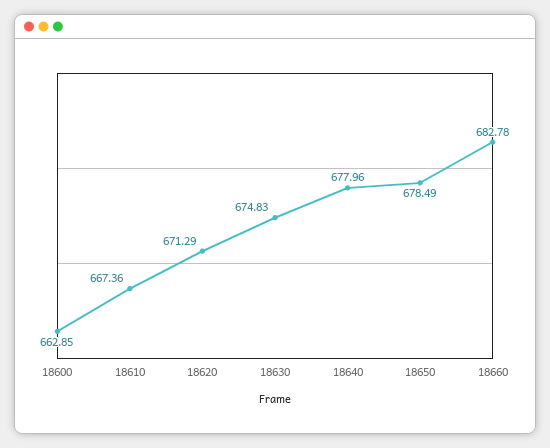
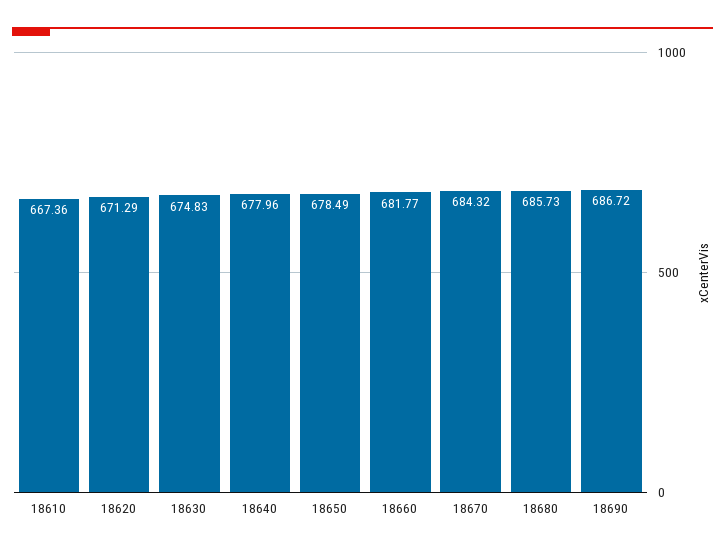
18600: 662.85 -> none
18660: 682.78 -> 681.77
18670: none -> 684.32
18680: none -> 685.73
18690: none -> 686.72

